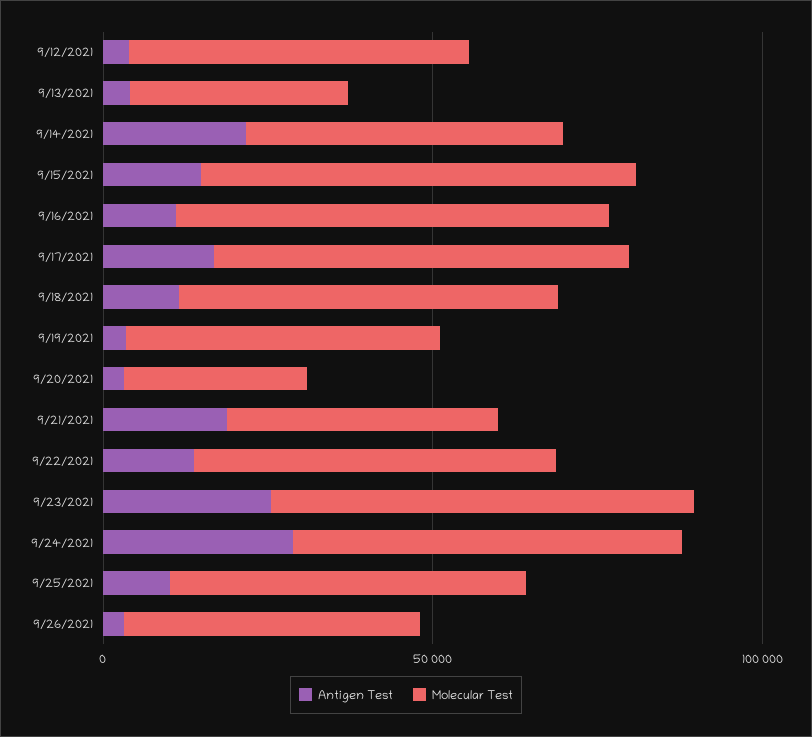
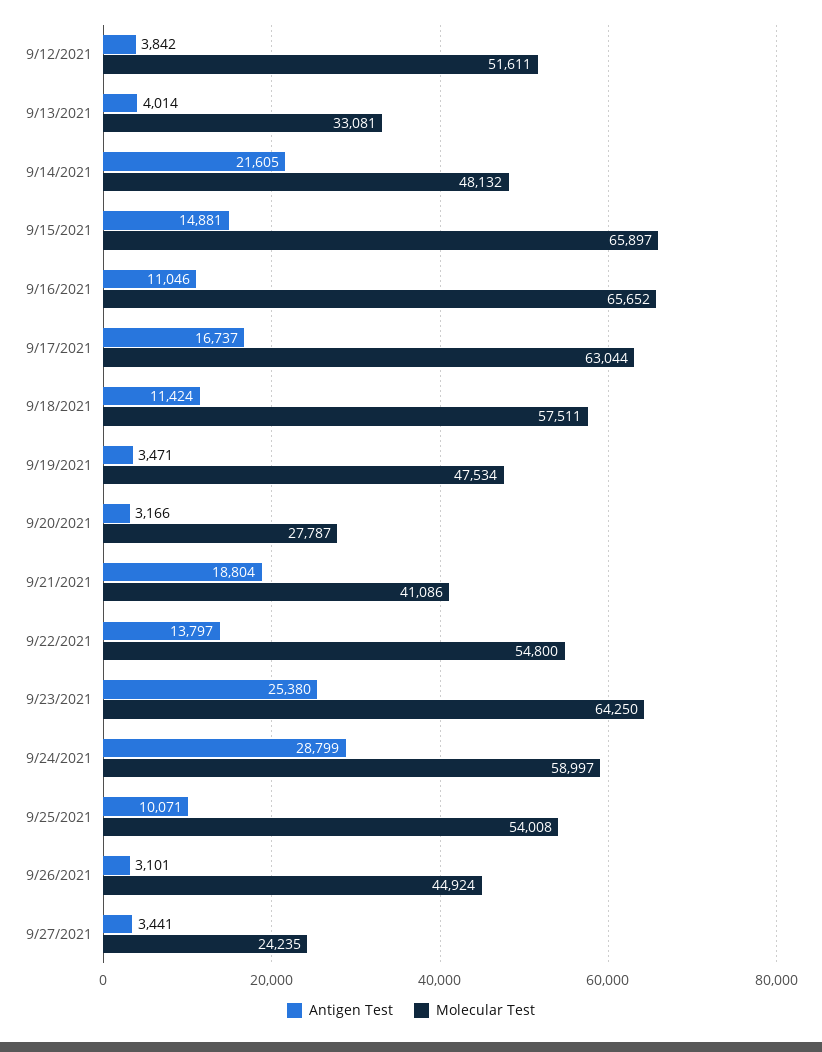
Antigen Test, 9/27/2021: none -> 3441
Molecular Test, 9/27/2021: none -> 24235

